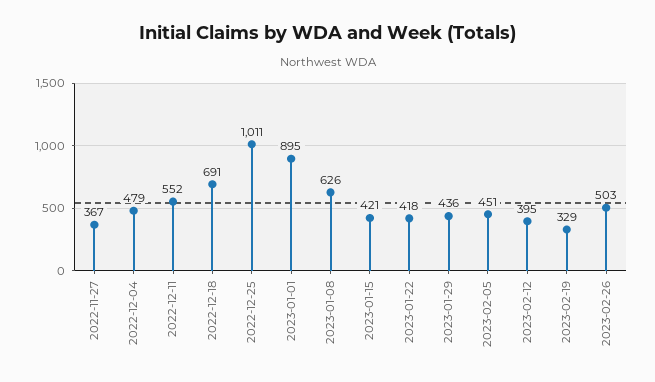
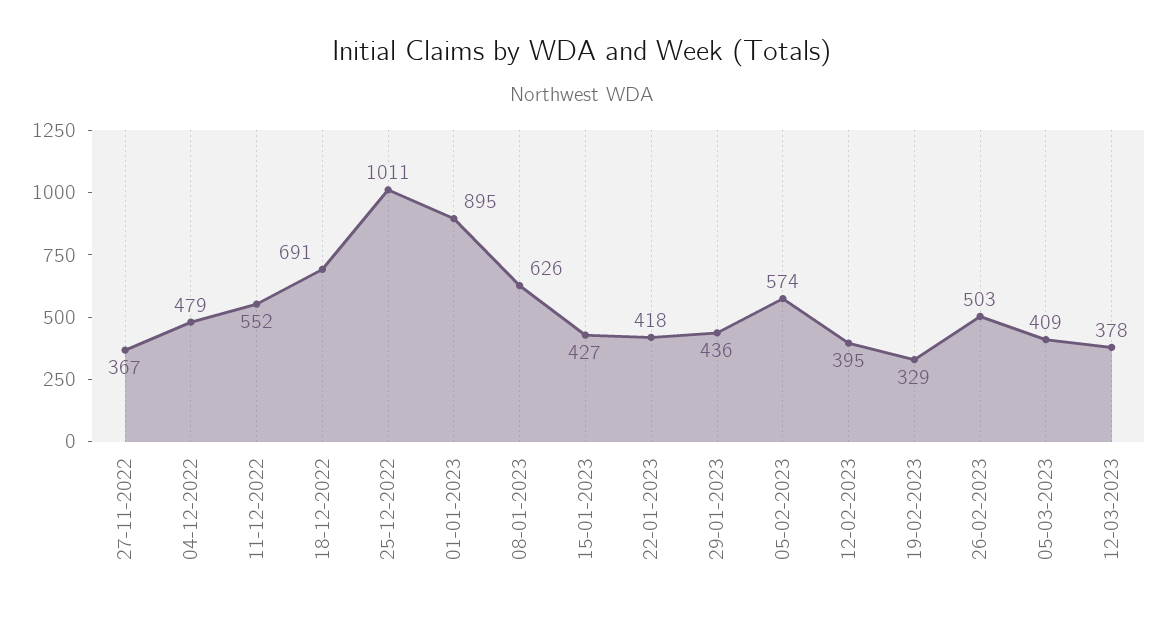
2023-01-15: 421 -> 427
2023-02-05: 451 -> 574
05-03-2023: none -> 409
12-03-2023: none -> 378

